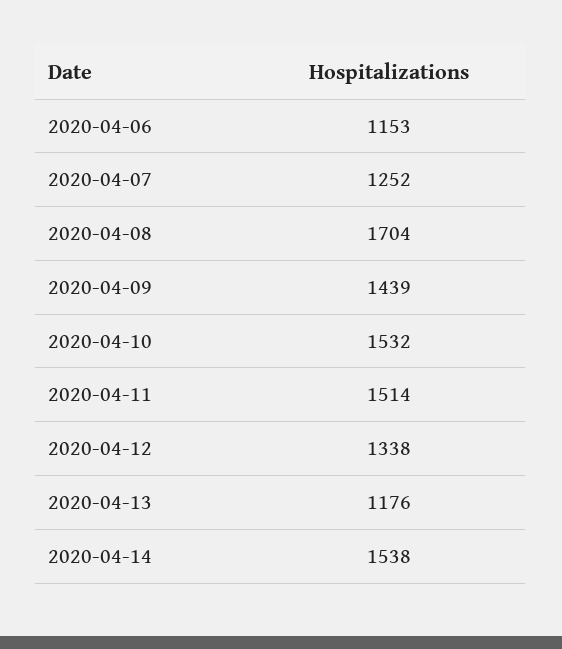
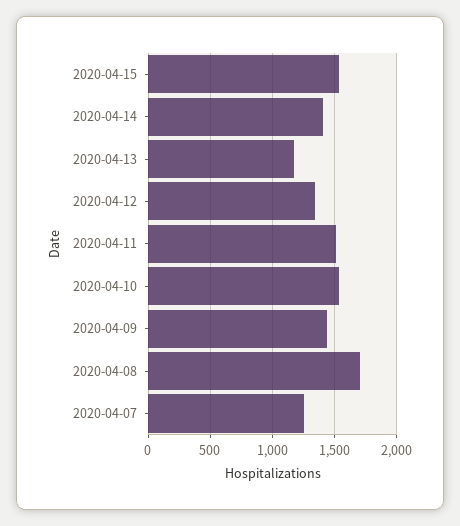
2020-04-06: 1153 -> none
2020-04-14: 1538 -> 1400
2020-04-15: none -> 1550

